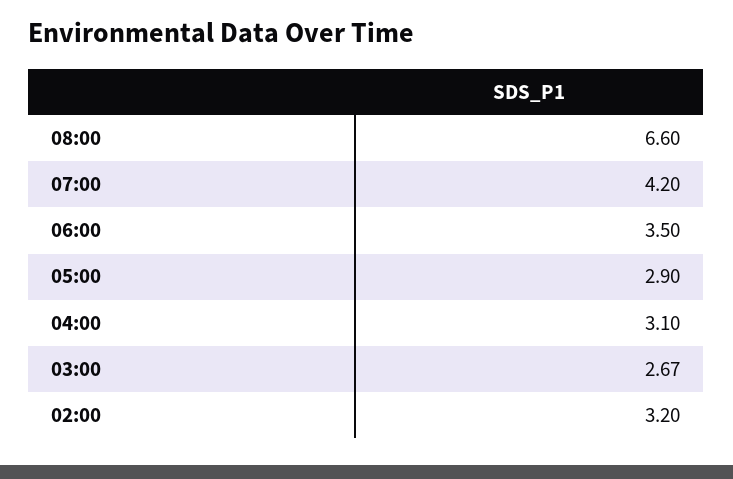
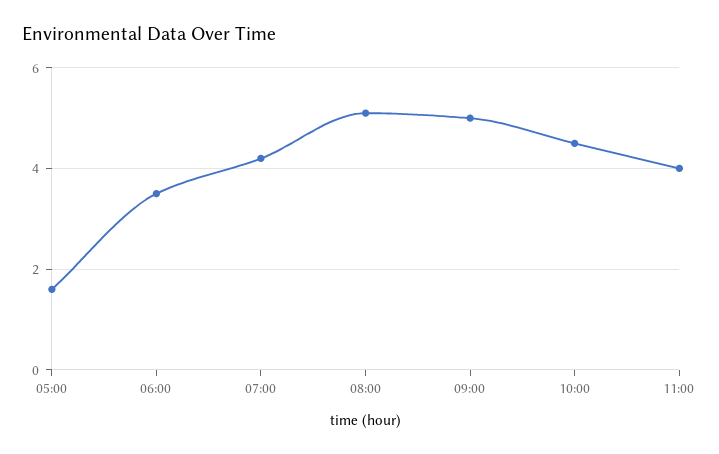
08:00: 6.6 -> 5
05:00: 2.9 -> 1.5
04:00: 3.1 -> none
03:00: 2.67 -> none
02:00: 3.2 -> none
09:00: none -> 5
10:00: none -> 4.5
11:00: none -> 4

